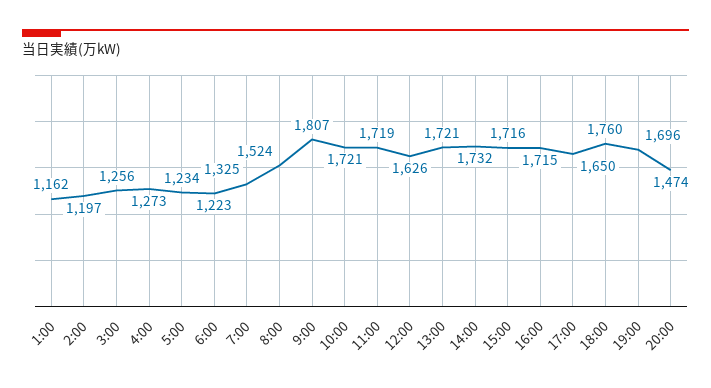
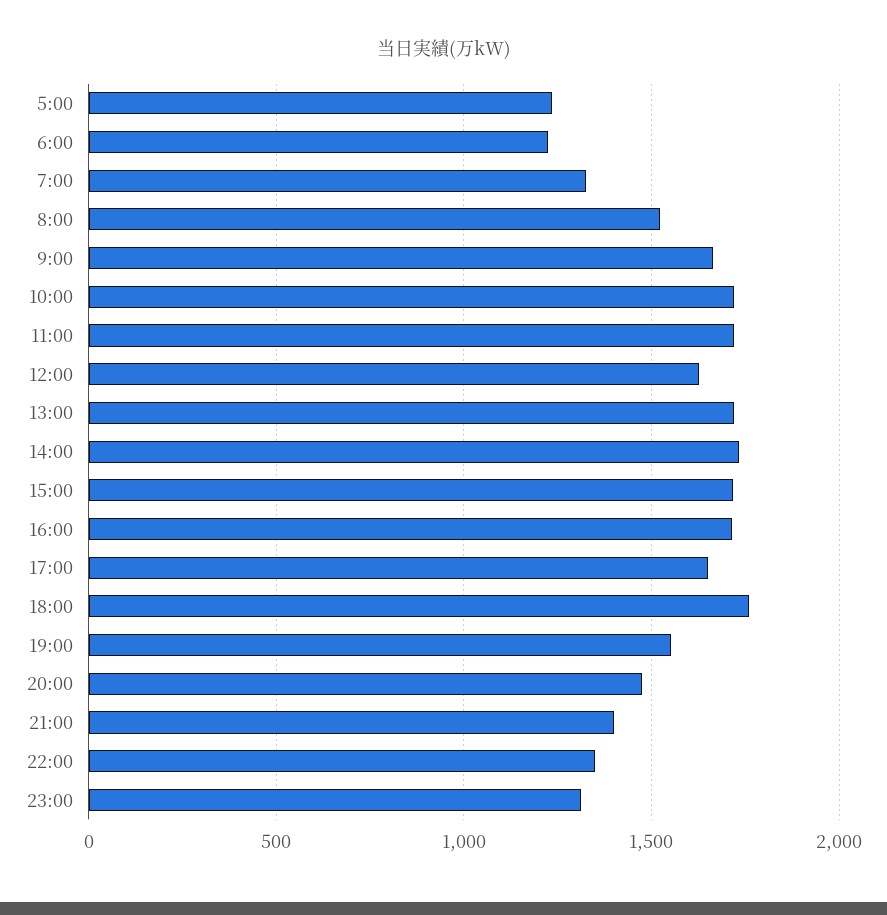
1:00: 1162 -> none
2:00: 1197 -> none
3:00: 1256 -> none
4:00: 1273 -> none
9:00: 1807 -> 1650
19:00: 1696 -> 1550
21:00: none -> 1400
22:00: none -> 1350
23:00: none -> 1300

